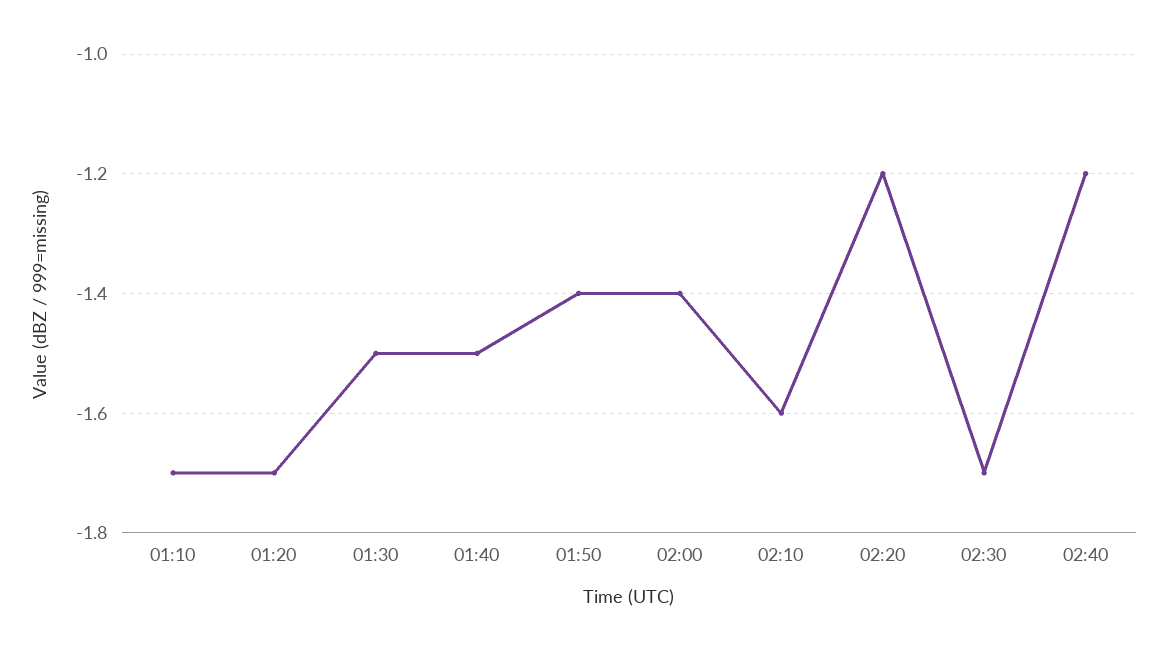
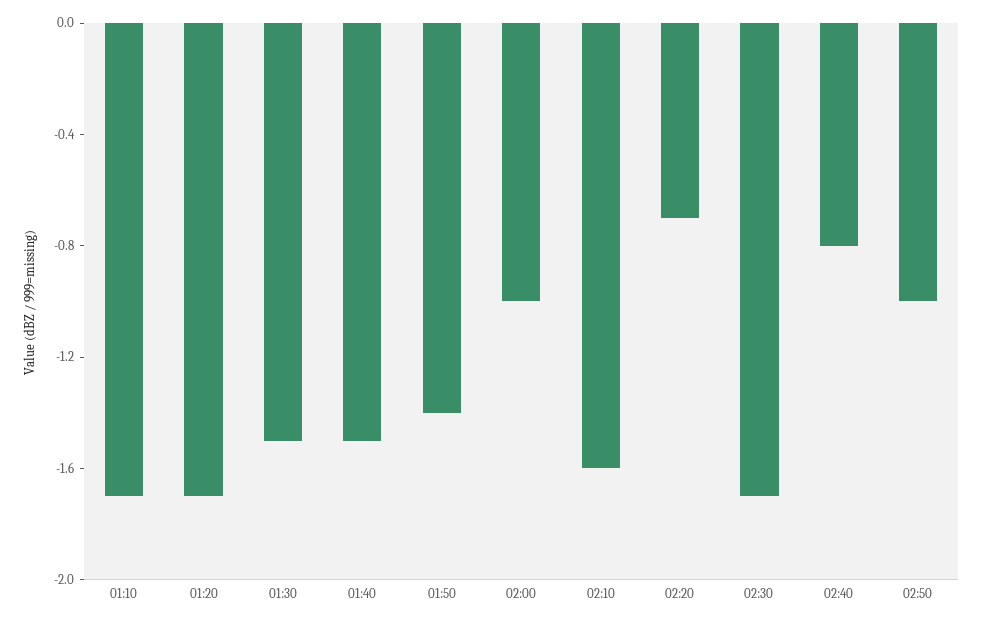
02:00: -1.4 -> -1
02:20: -1.2 -> -0.7
02:40: -1.2 -> -0.8
02:50: none -> -1

